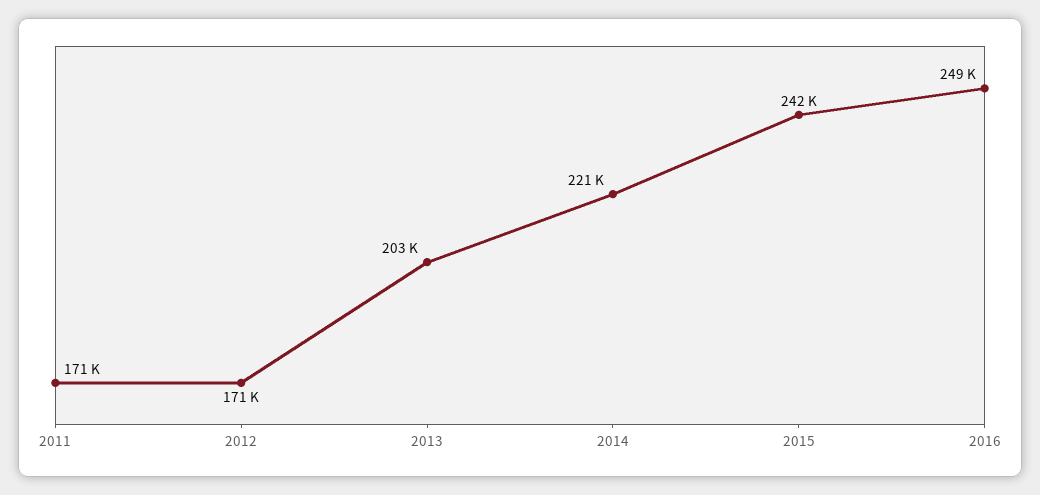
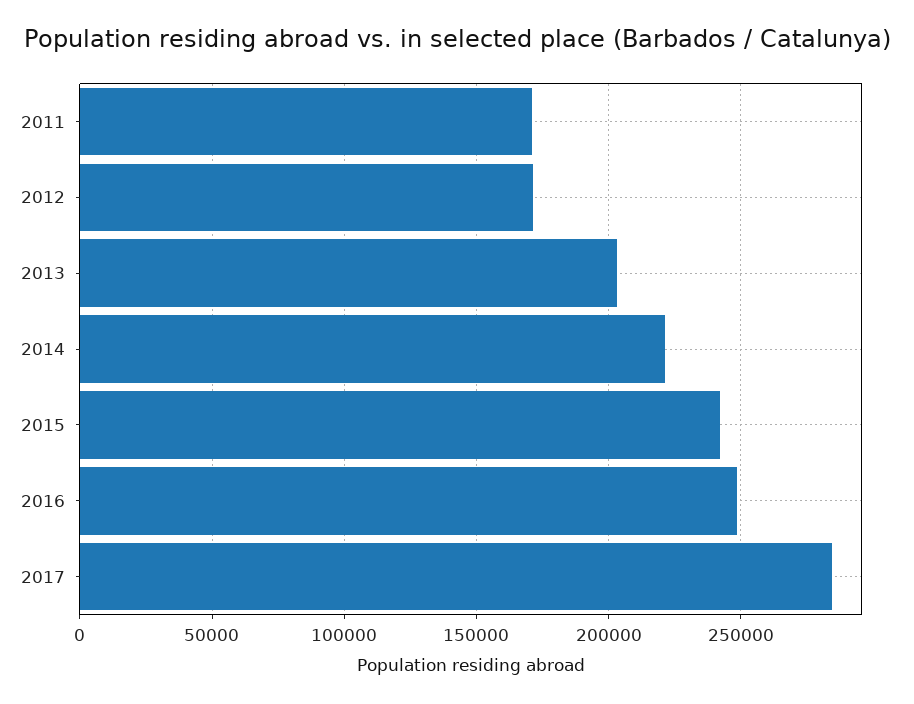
2017: none -> 285000

